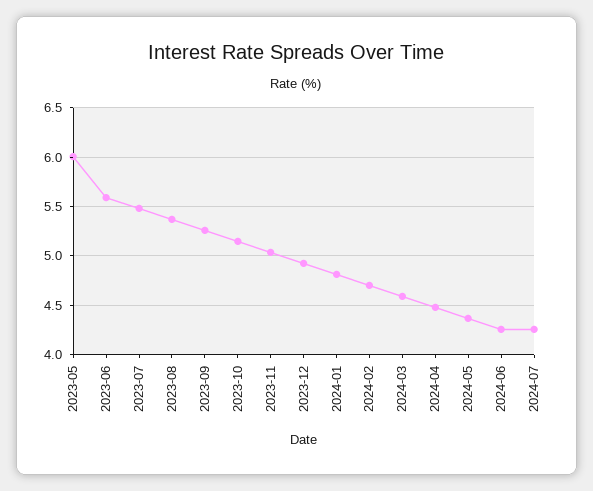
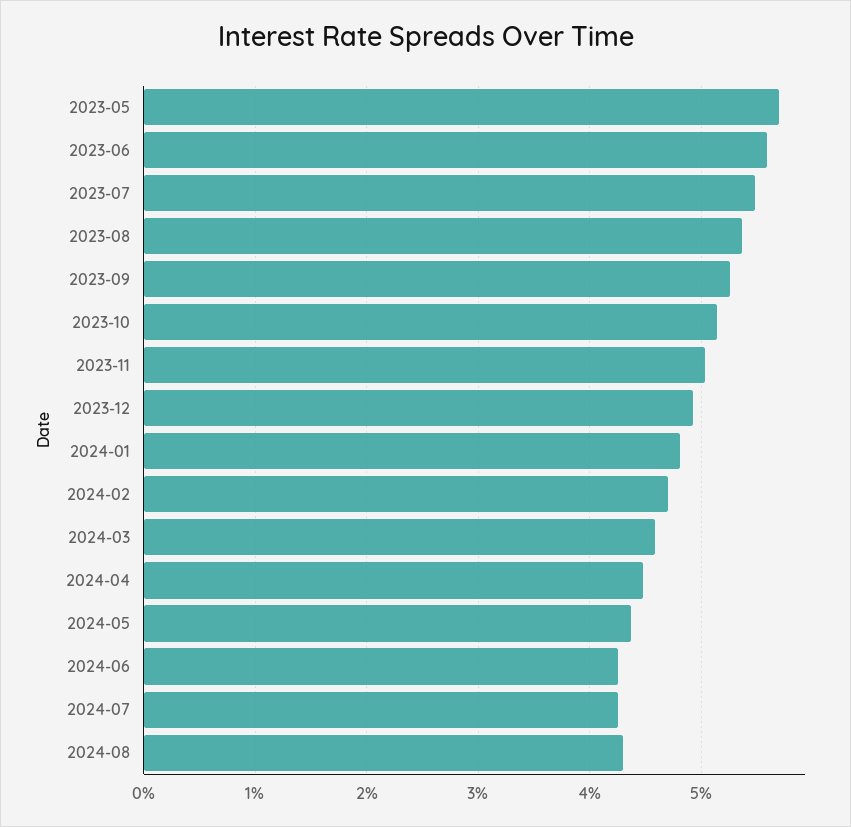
2023-05: 6 -> 5.7
2024-08: none -> 4.3

